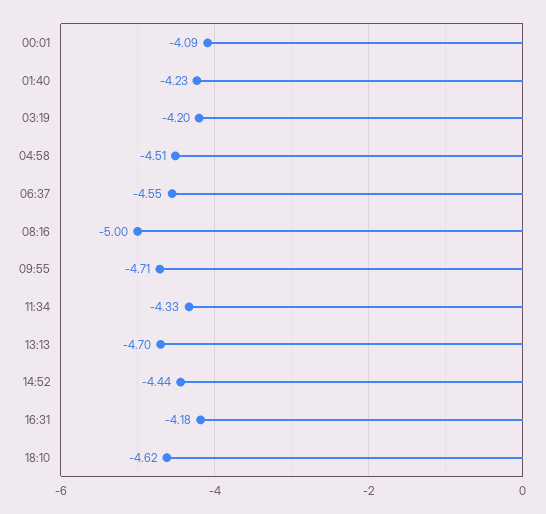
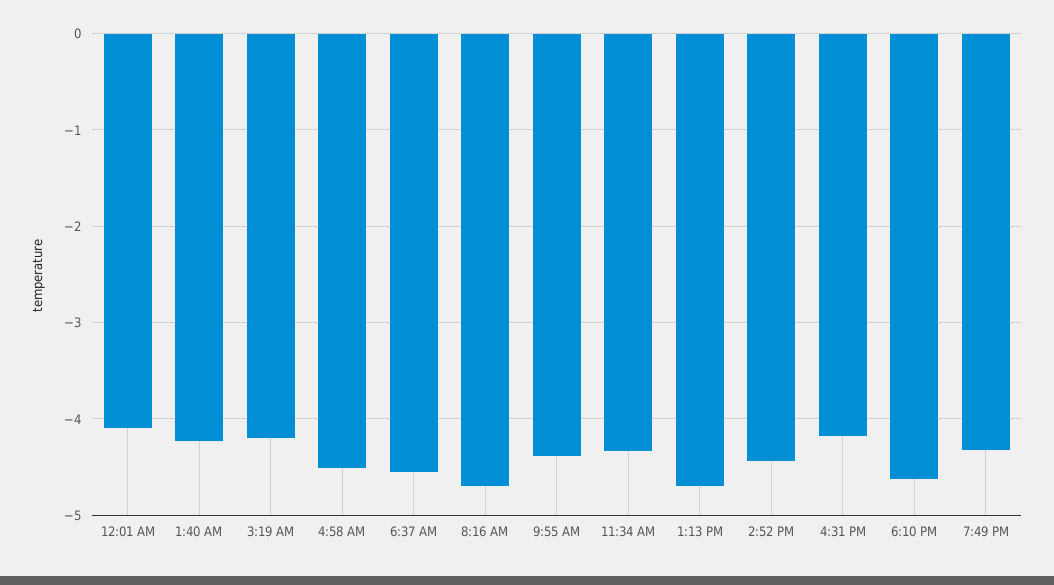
08:16: -5 -> -4.7
09:55: -4.71 -> -4.4
7:49 PM: none -> -4.3

